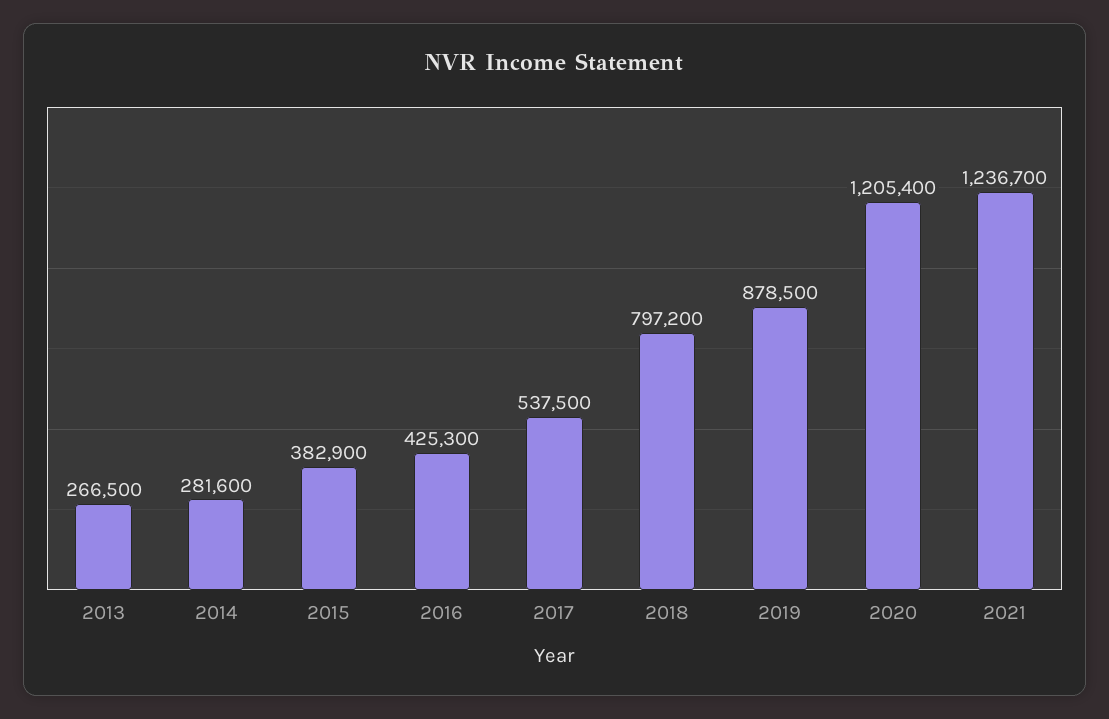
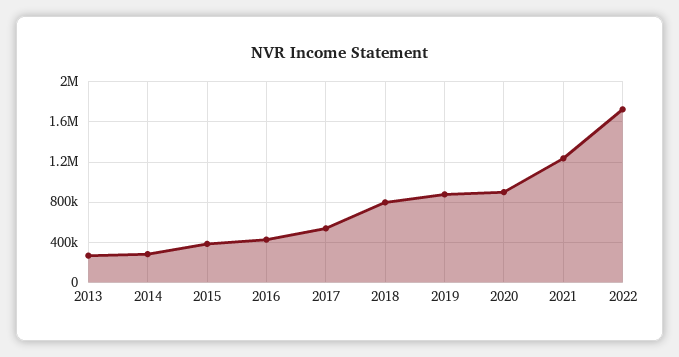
2020: 1205400 -> 900000
2022: none -> 1700000

